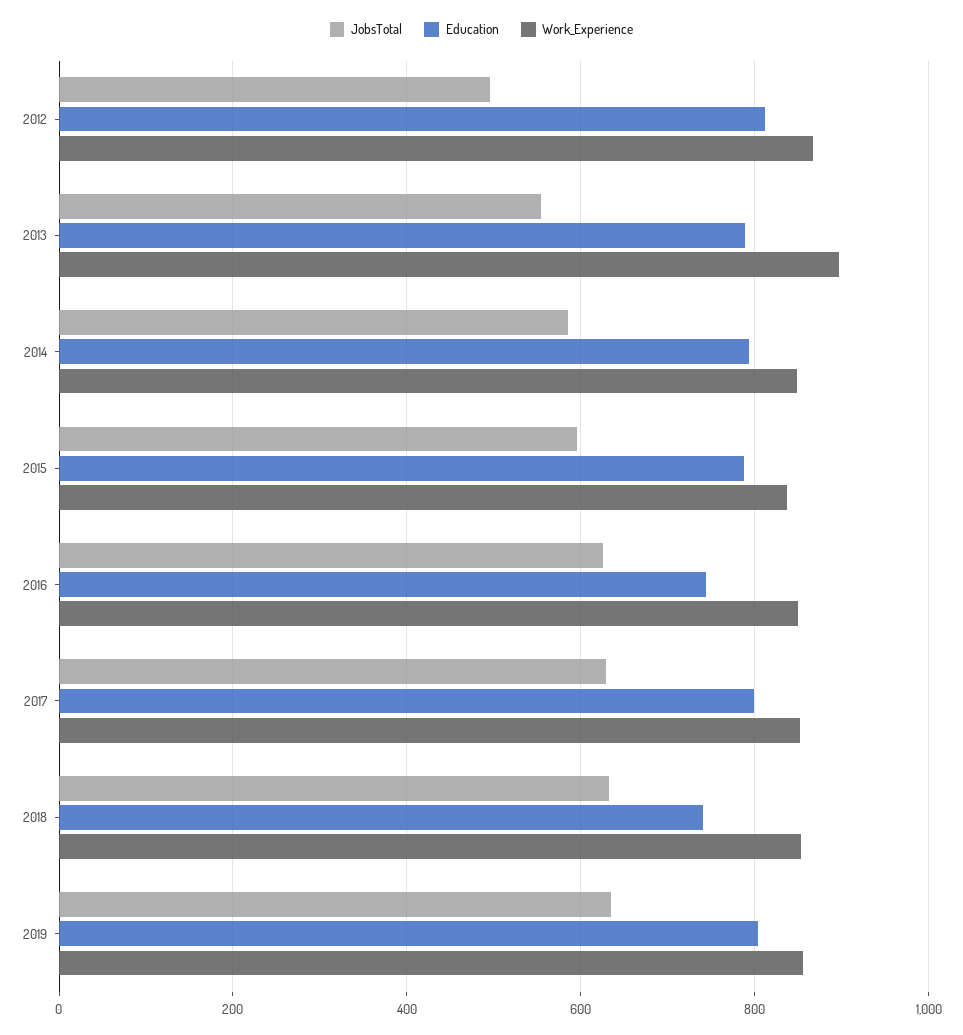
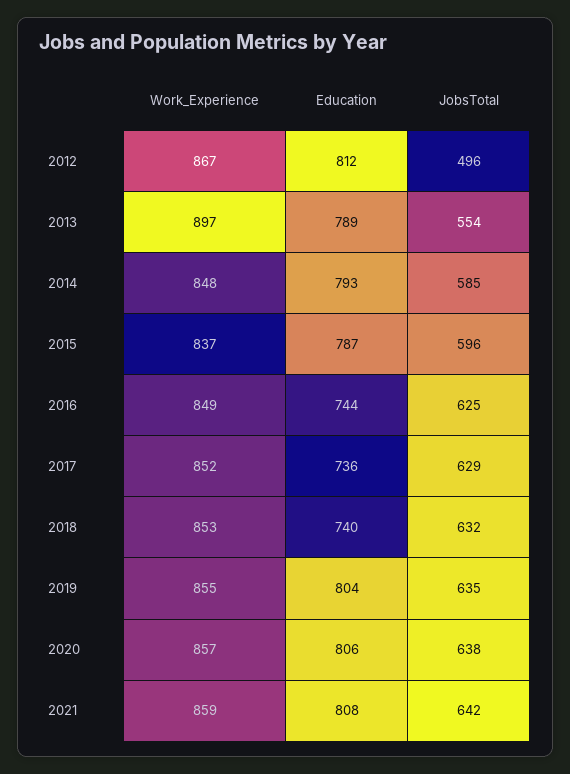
Education, 2017: 800 -> 736
Work_Experience, 2020: none -> 857
Education, 2020: none -> 806
JobsTotal, 2020: none -> 638
Work_Experience, 2021: none -> 859
Education, 2021: none -> 808
JobsTotal, 2021: none -> 642

